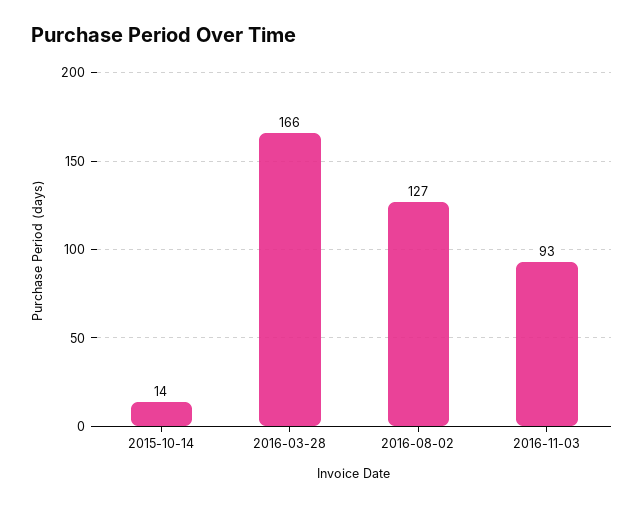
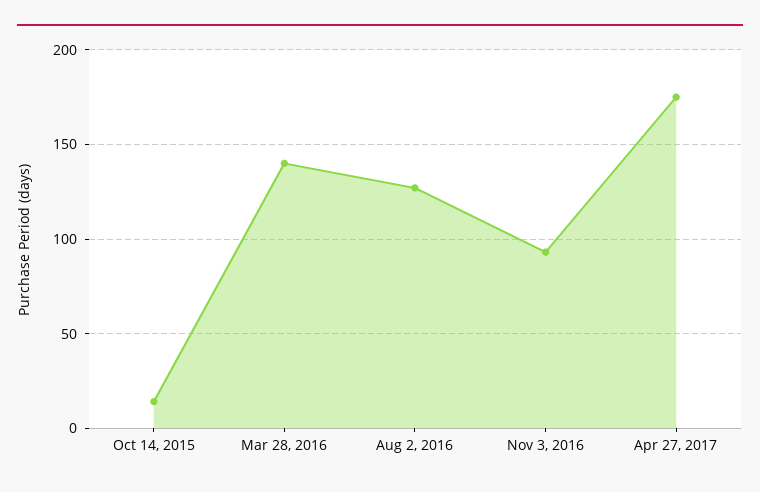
2016-03-28: 166 -> 140
Apr 27, 2017: none -> 175

